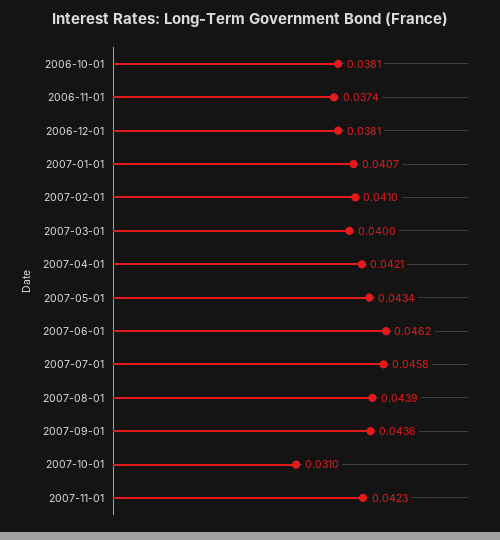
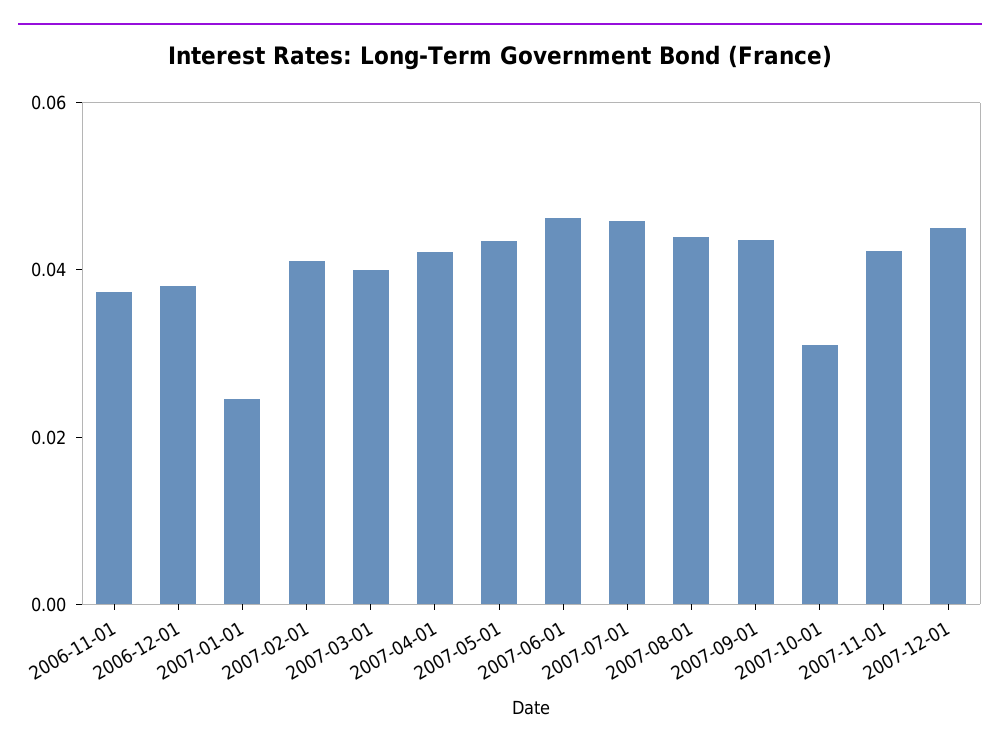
2006-10-01: 0.0381 -> none
2007-01-01: 0.0407 -> 0.025
2007-12-01: none -> 0.045

